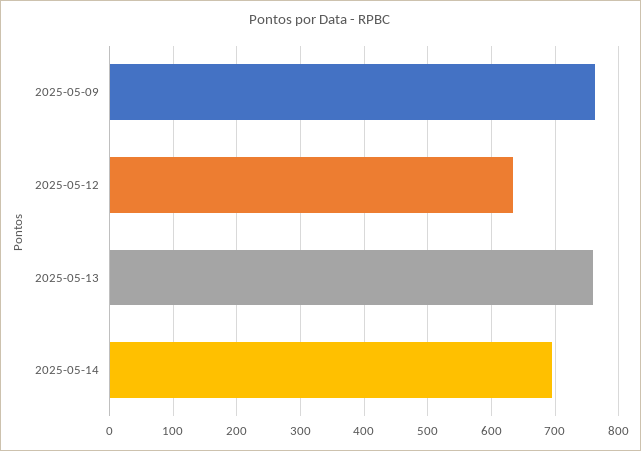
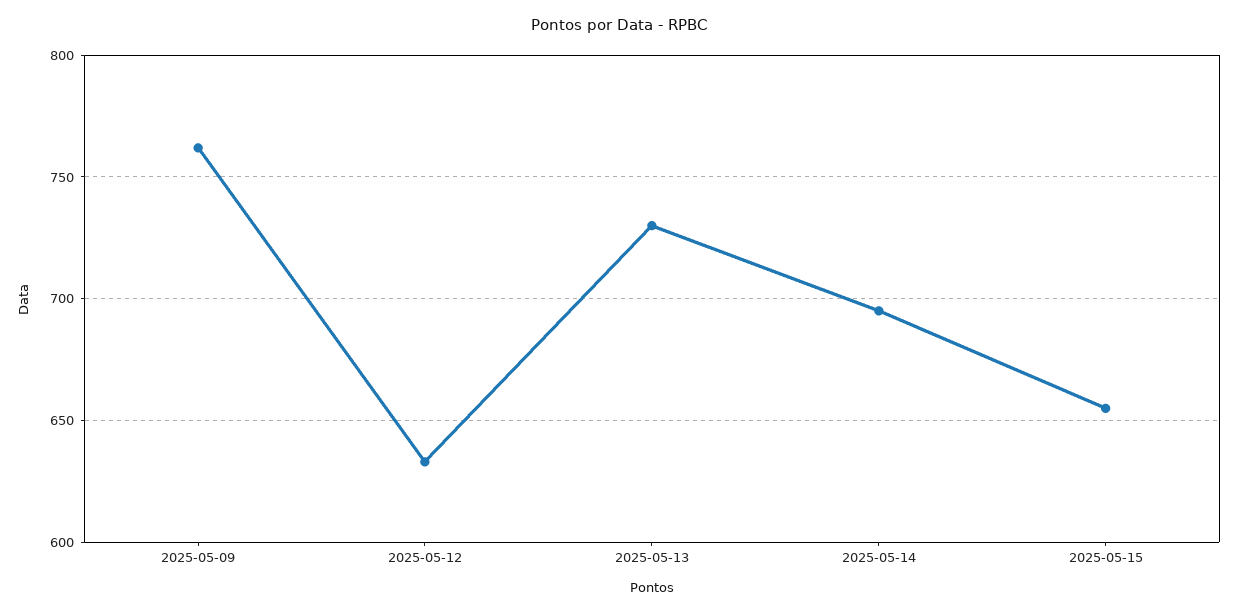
2025-05-13: 760 -> 730
2025-05-15: none -> 655

